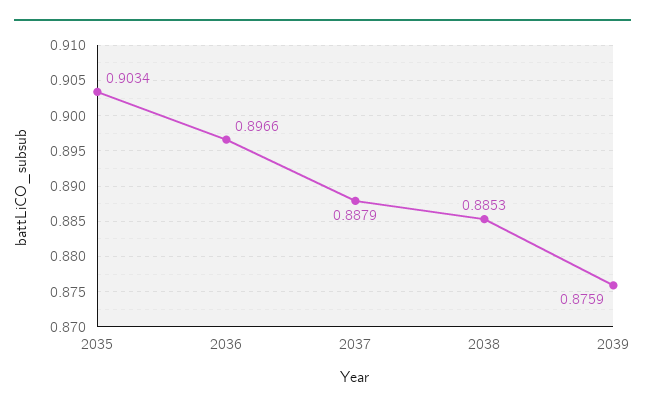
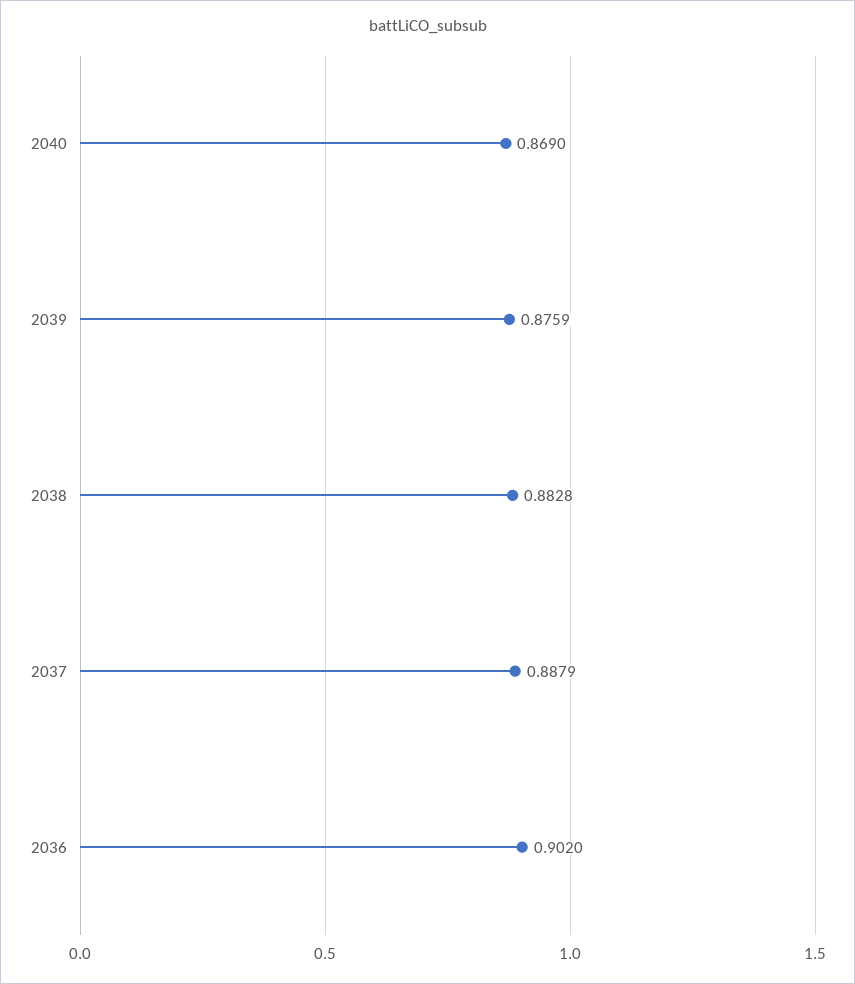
2035: 0.9034 -> none
2036: 0.8966 -> 0.902
2038: 0.8853 -> 0.8828
2040: none -> 0.869

